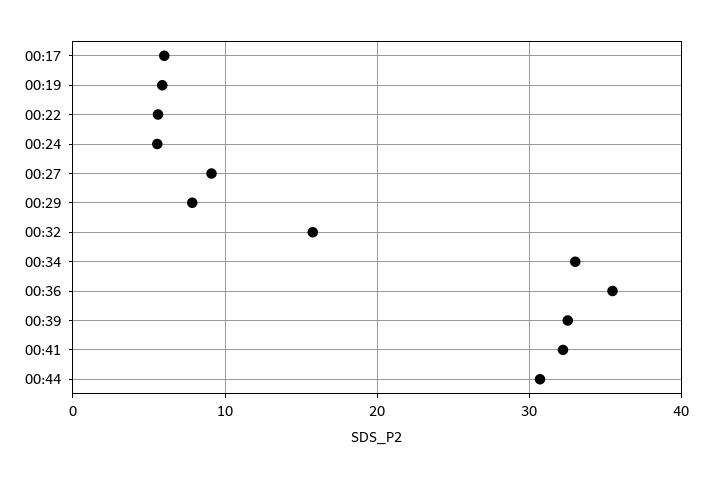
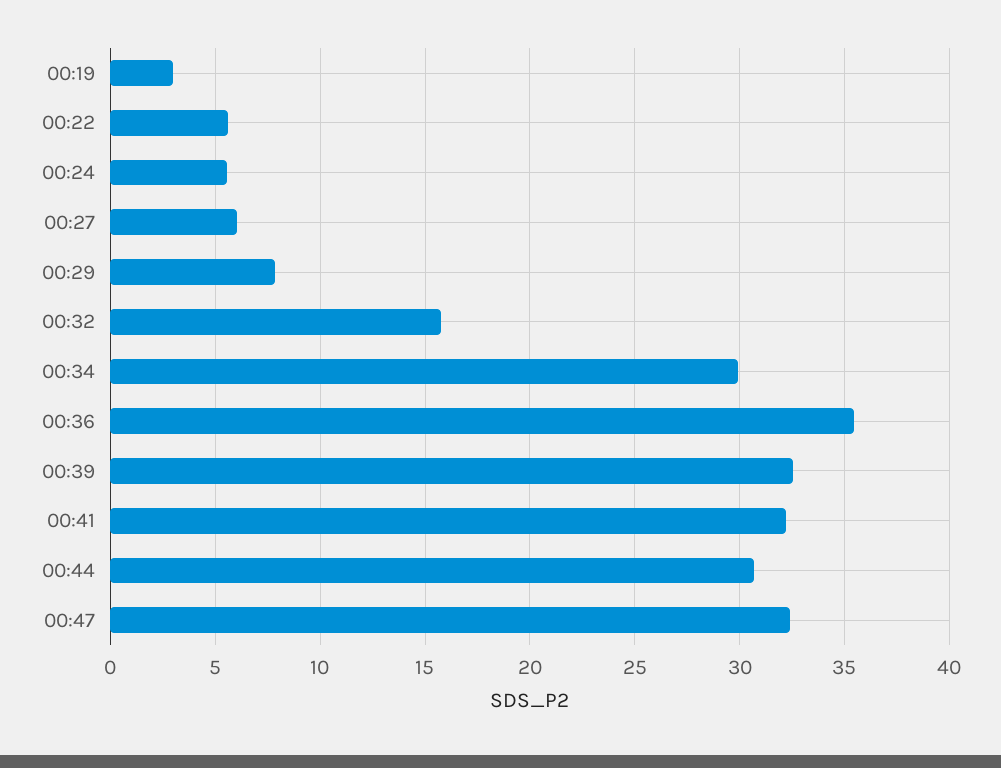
00:17: 6 -> none
00:19: 6 -> 3
00:27: 9 -> 6
00:34: 33 -> 30
00:47: none -> 32.5

